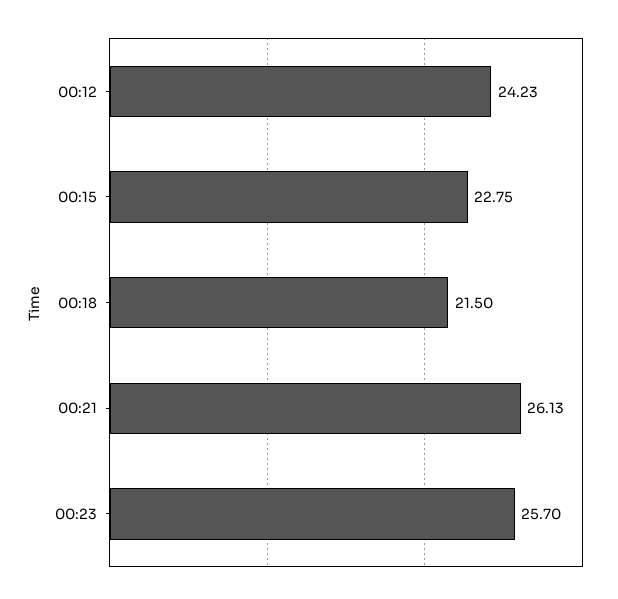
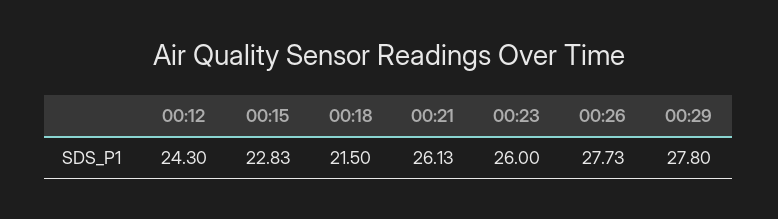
00:12: 24.23 -> 24.3
00:15: 22.75 -> 22.83
00:23: 25.7 -> 26
00:26: none -> 27.73
00:29: none -> 27.8

